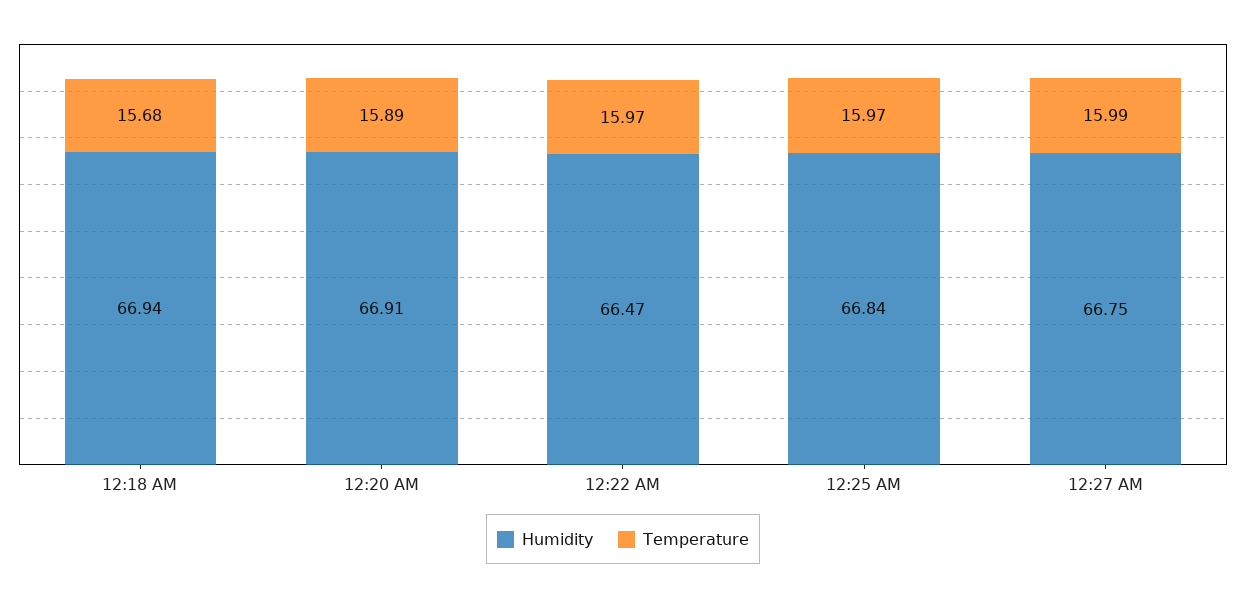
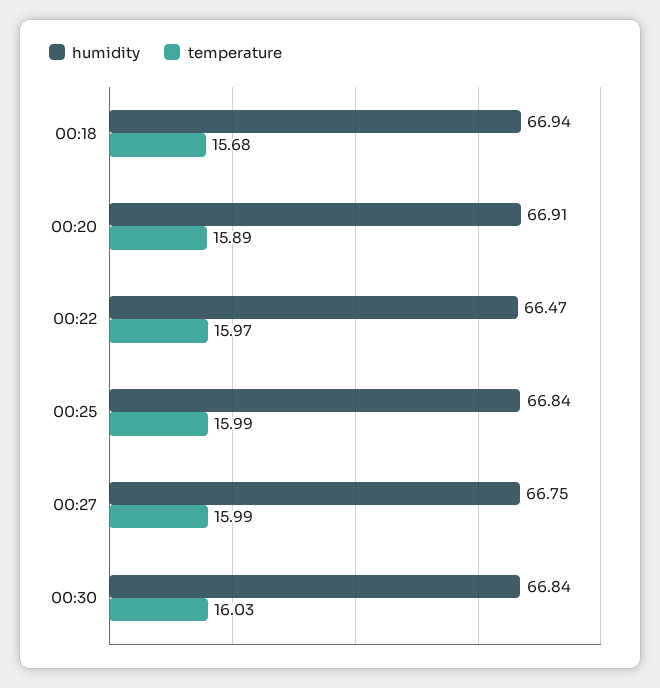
Temperature, 12:25 AM: 15.97 -> 15.99
Humidity, 00:30: none -> 66.84
Temperature, 00:30: none -> 16.03

